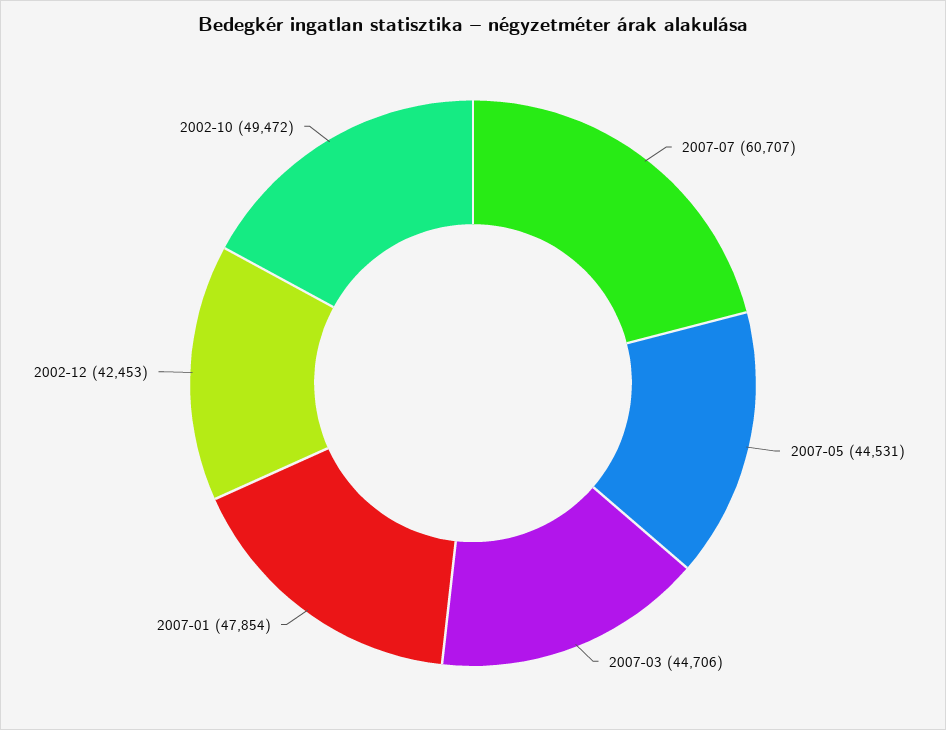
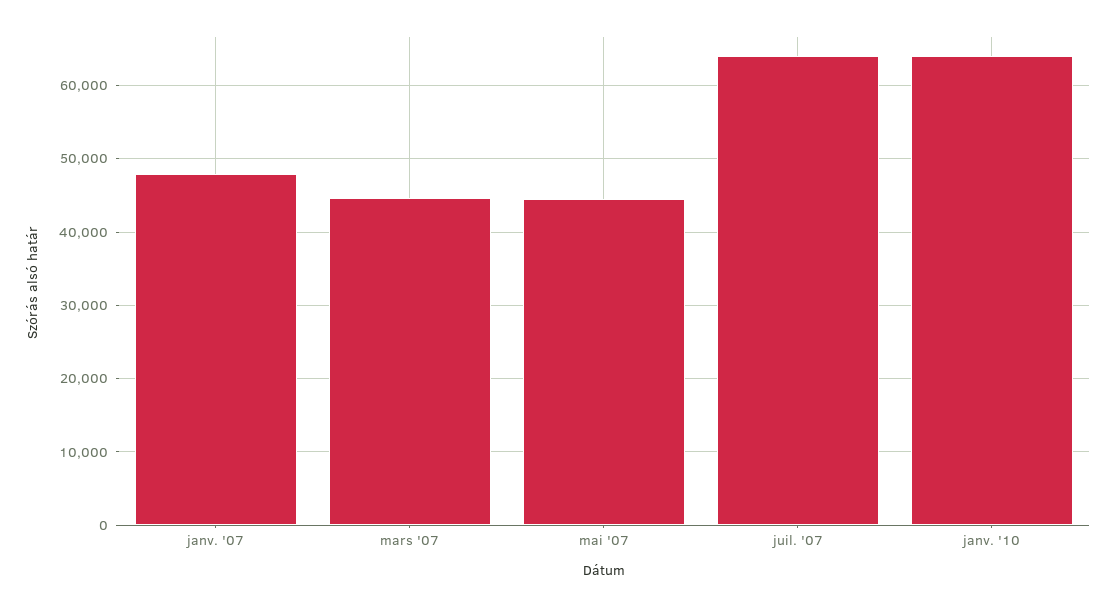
2007-07: 60707 -> 64000
2002-12: 42453 -> none
2002-10: 49472 -> none
janv. '10: none -> 64000

